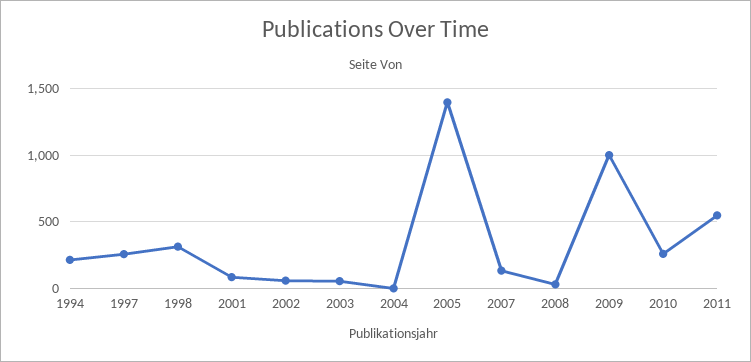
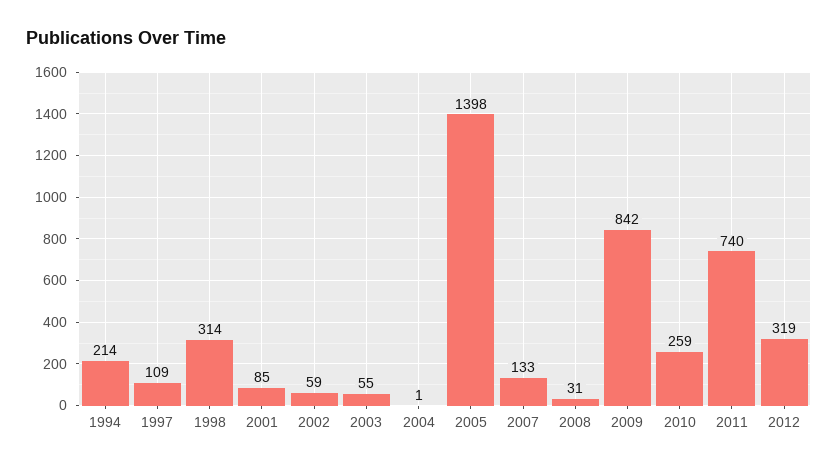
1997: 250 -> 109
2009: 1000 -> 842
2011: 550 -> 740
2012: none -> 319

